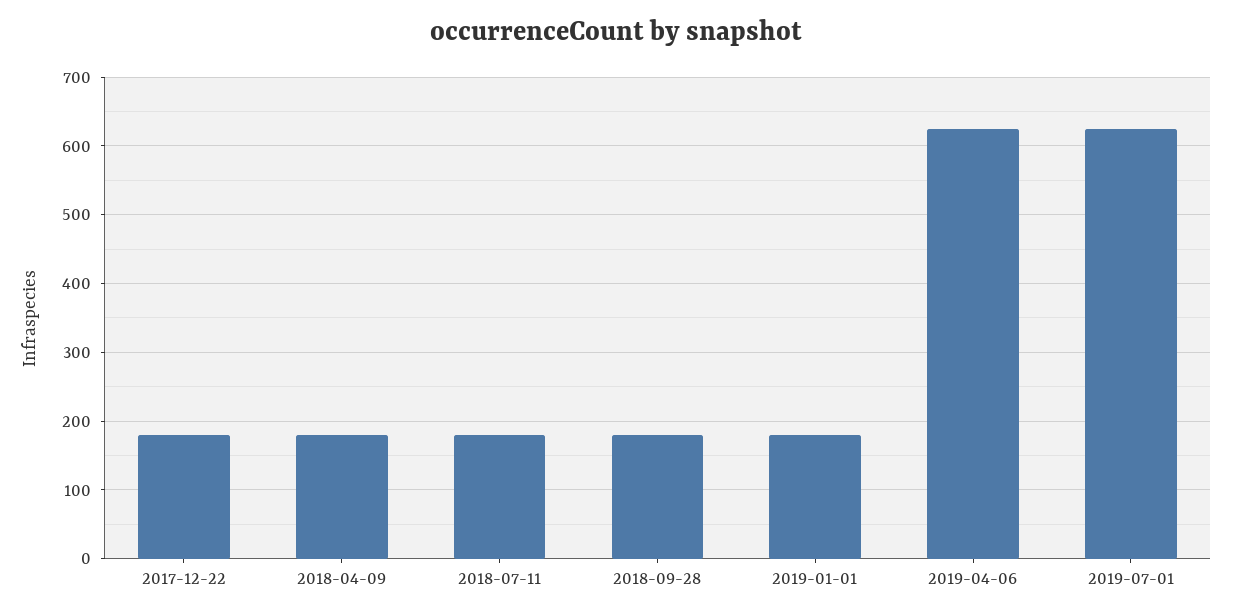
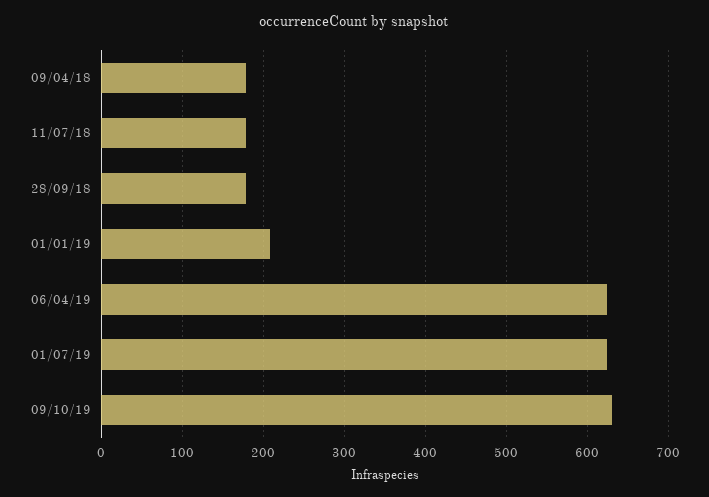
2017-12-22: 180 -> none
2019-01-01: 180 -> 210
09/10/19: none -> 630

